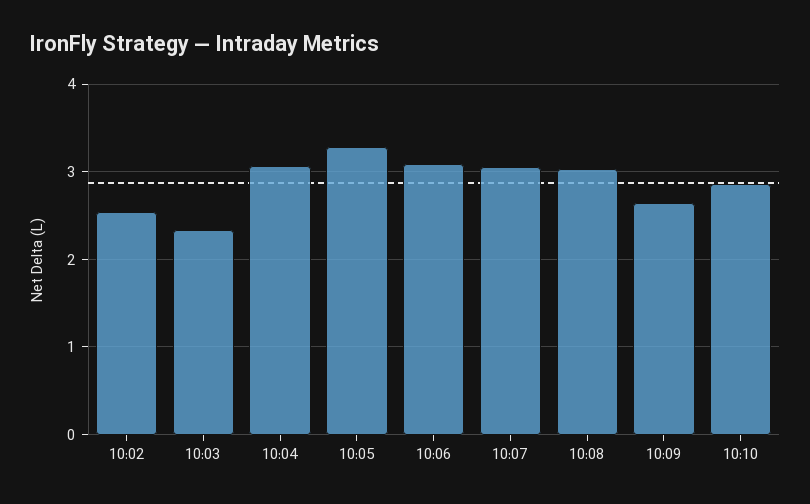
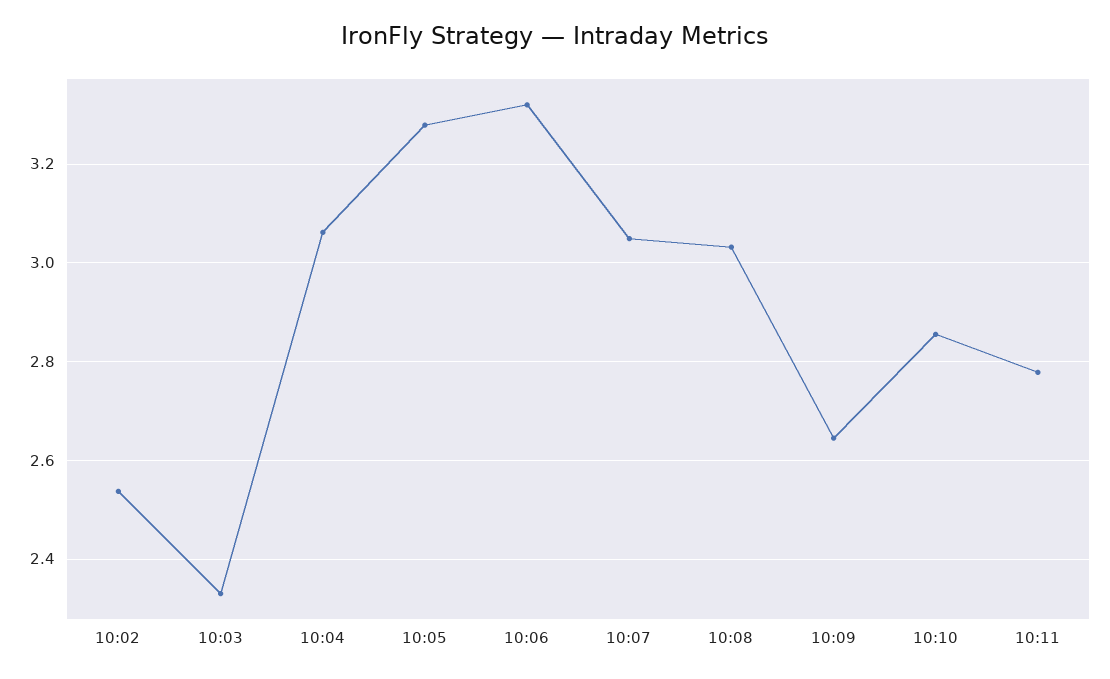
10:06: 3.1 -> 3.32
10:11: none -> 2.78

